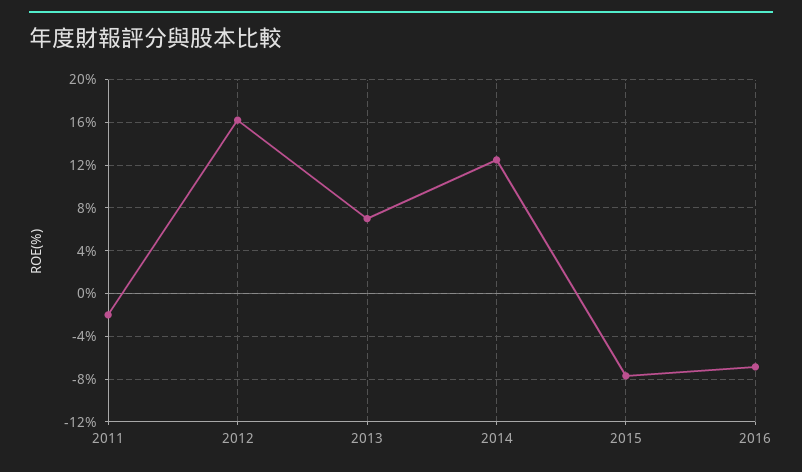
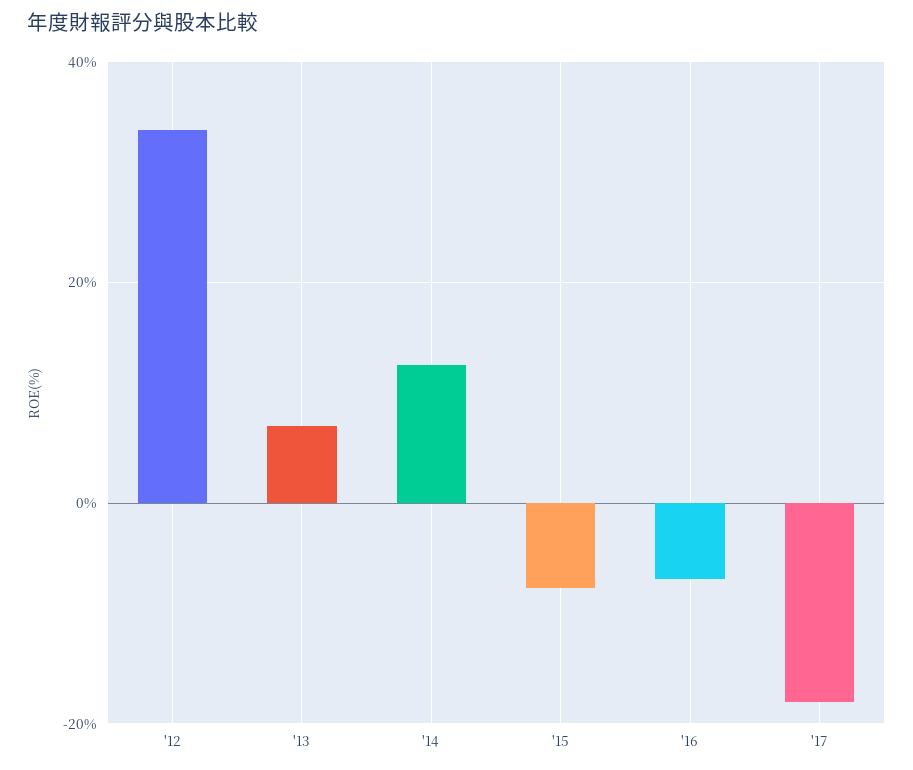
2011: -2 -> none
2012: 16 -> 34
'17: none -> -18

